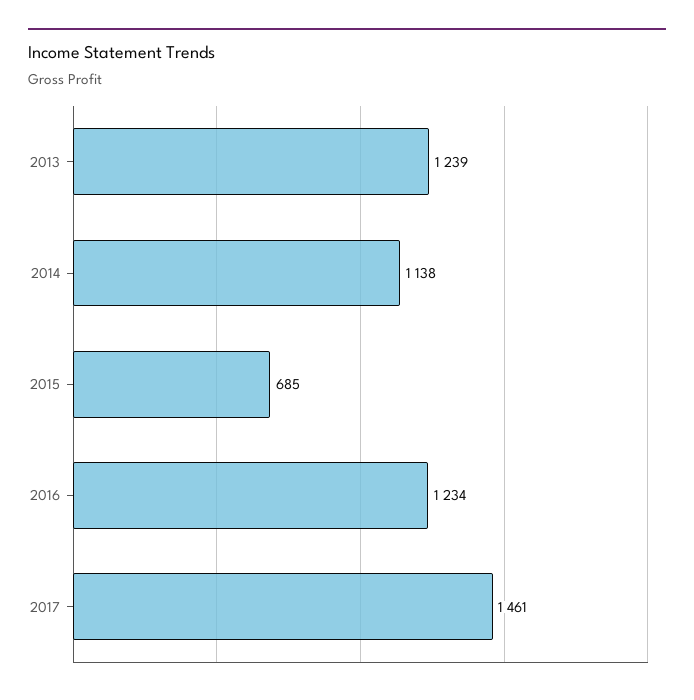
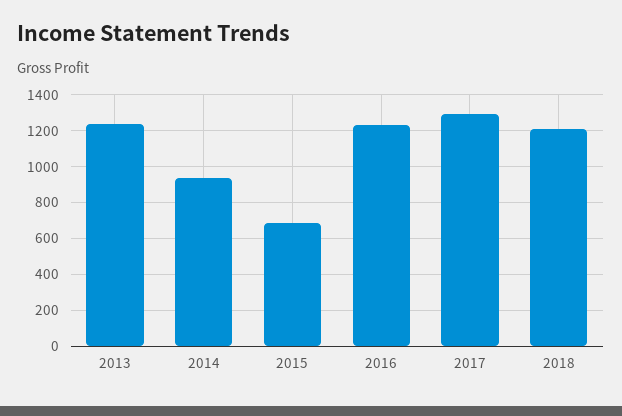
2014: 1138 -> 950
2017: 1461 -> 1300
2018: none -> 1200

